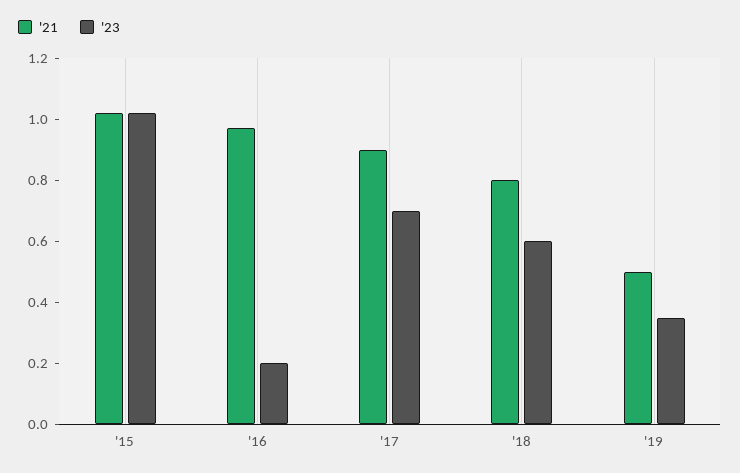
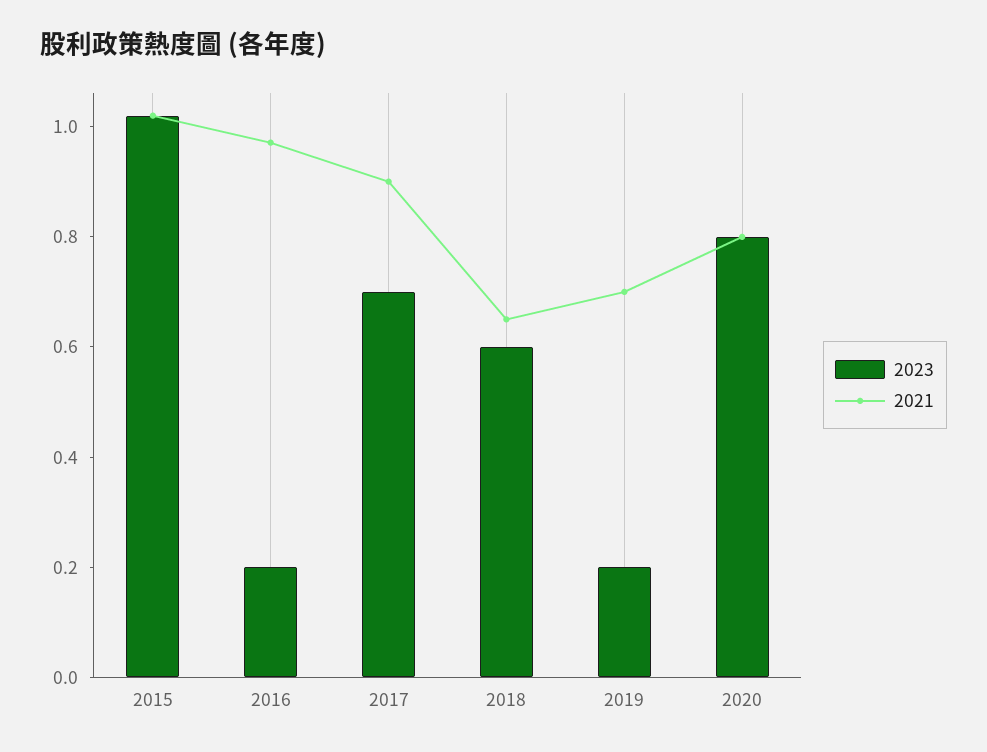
'21, '18: 0.8 -> 0.65
'21, '19: 0.5 -> 0.7
'23, '19: 0.35 -> 0.2
'23, 2020: none -> 0.8
'21, 2020: none -> 0.8

